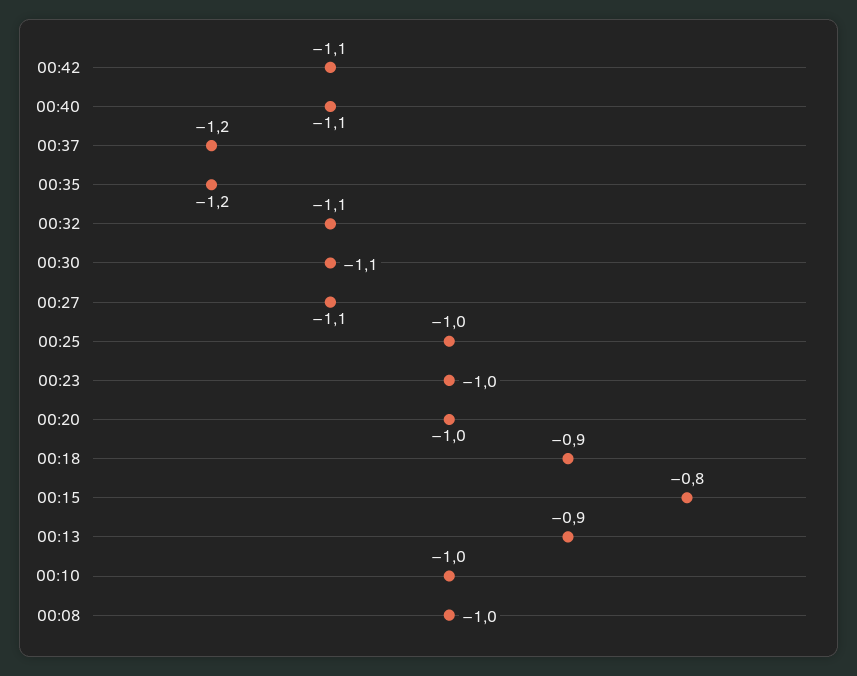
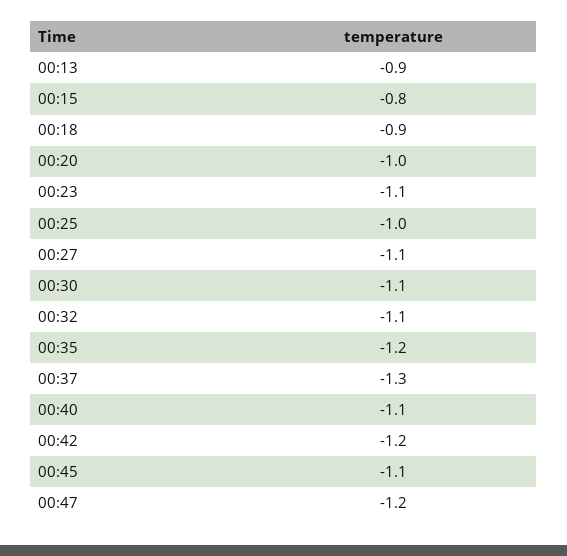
00:42: -1.1 -> -1.2
00:37: -1.2 -> -1.3
00:23: -1 -> -1.1
00:10: -1 -> none
00:08: -1 -> none
00:45: none -> -1.1
00:47: none -> -1.2

